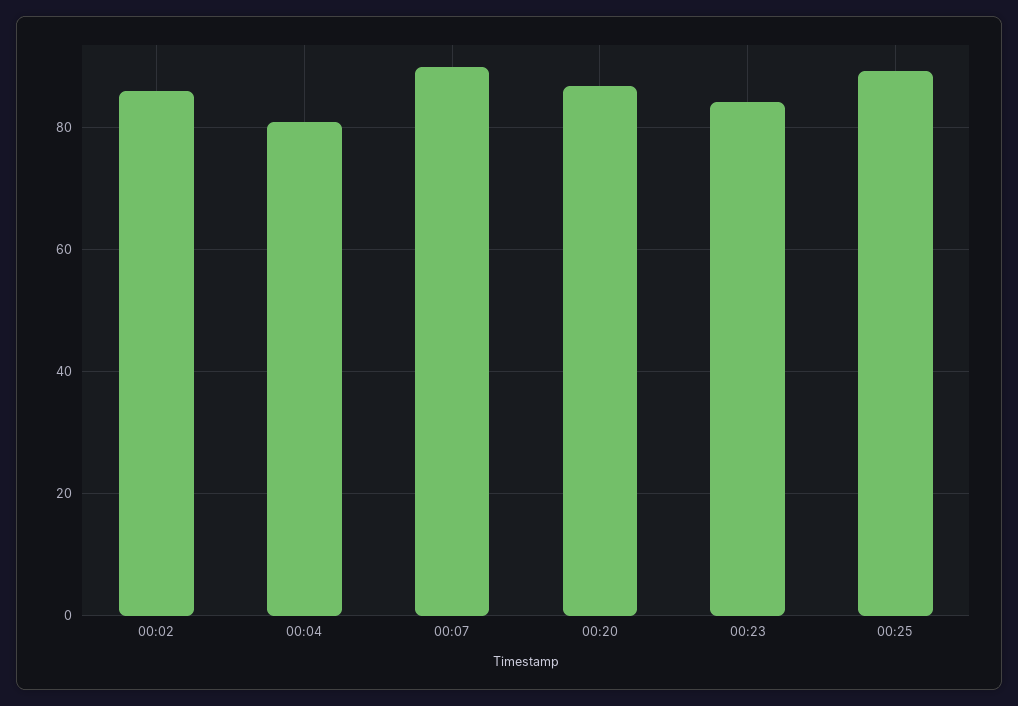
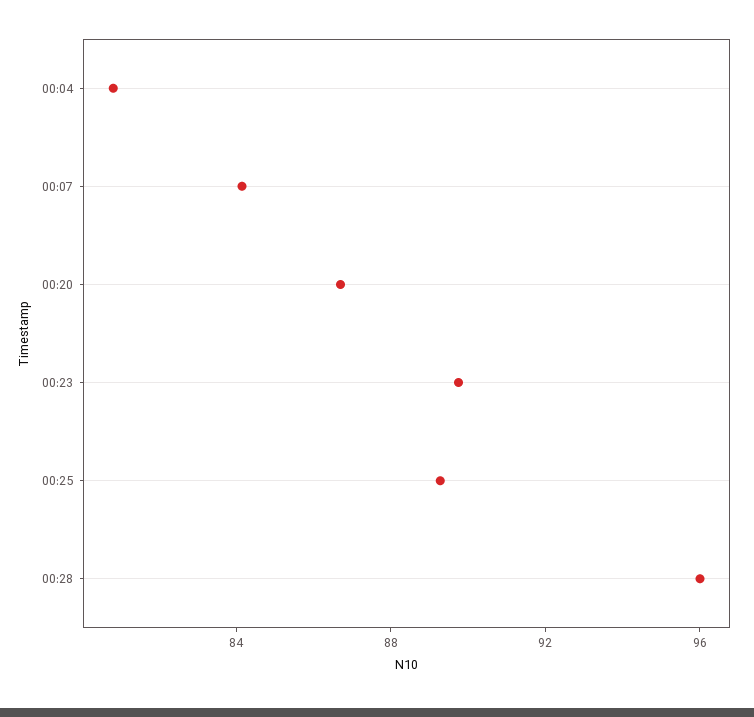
00:02: 86 -> none
00:07: 90 -> 84
00:23: 84 -> 90
00:28: none -> 96

